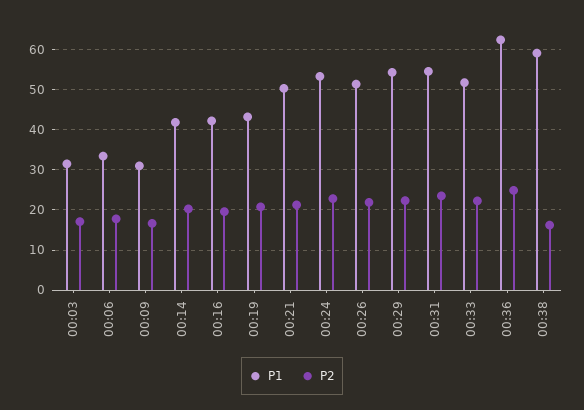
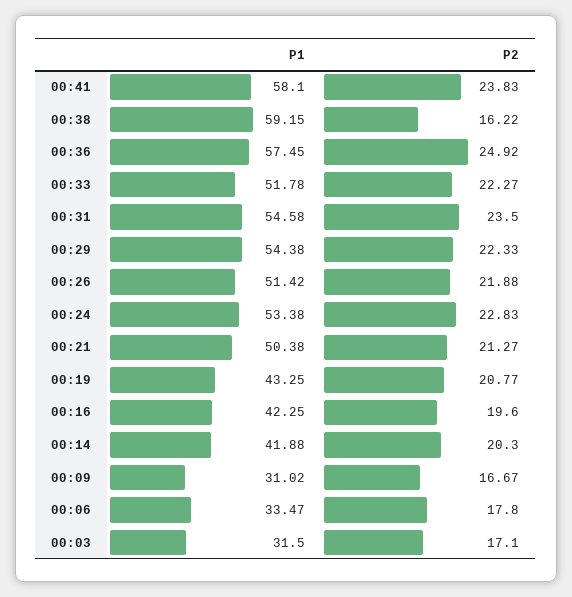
P1, 00:36: 62 -> 57.45
P1, 00:41: none -> 58.1
P2, 00:41: none -> 23.83

